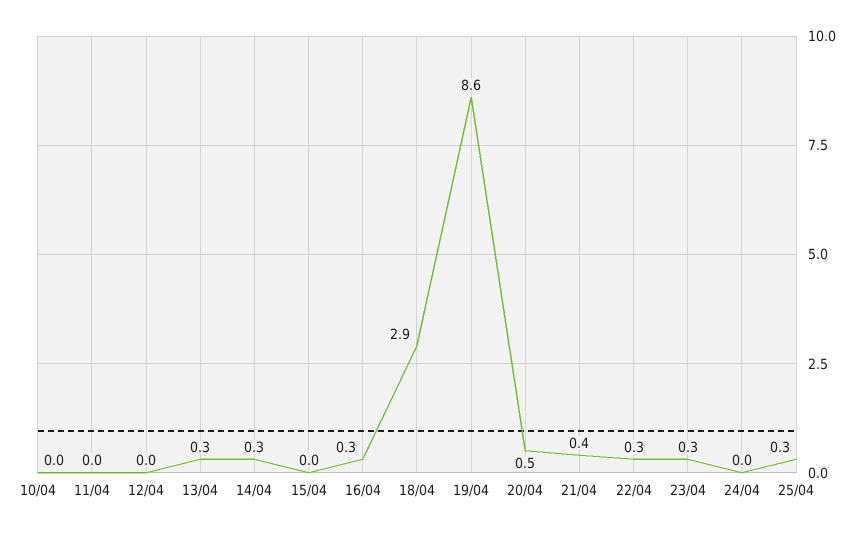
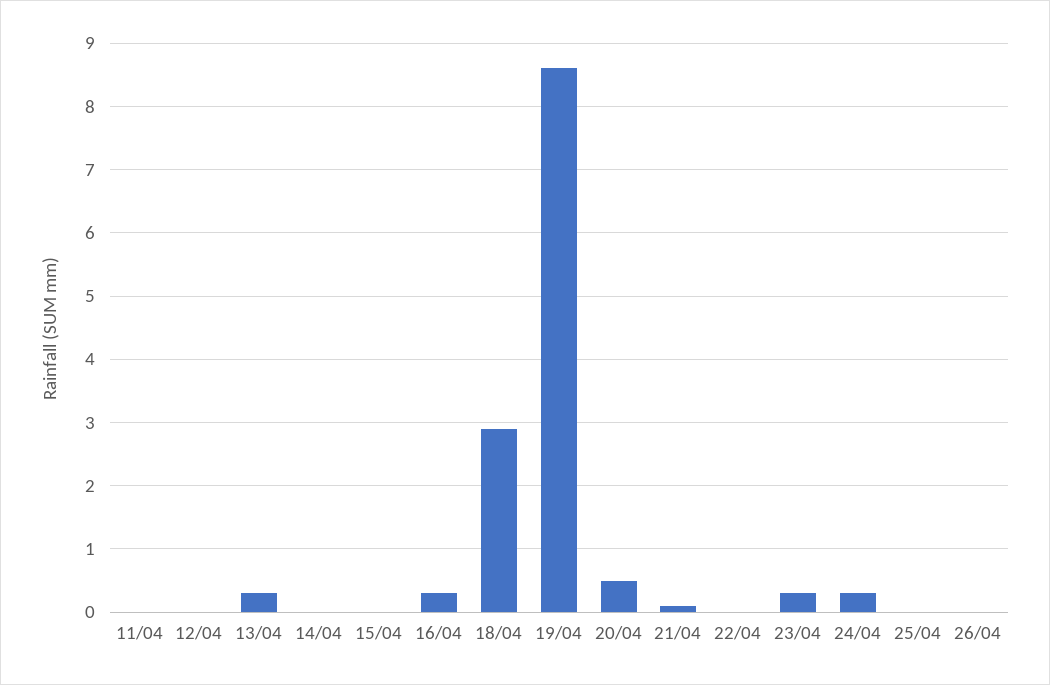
10/04: 0 -> none
14/04: 0.3 -> 0
21/04: 0.4 -> 0.1
22/04: 0.3 -> 0
24/04: 0 -> 0.3
25/04: 0.3 -> 0
26/04: none -> 0

